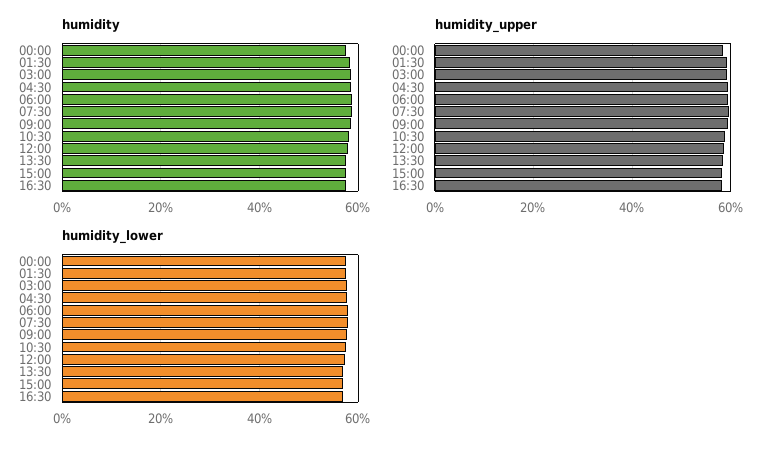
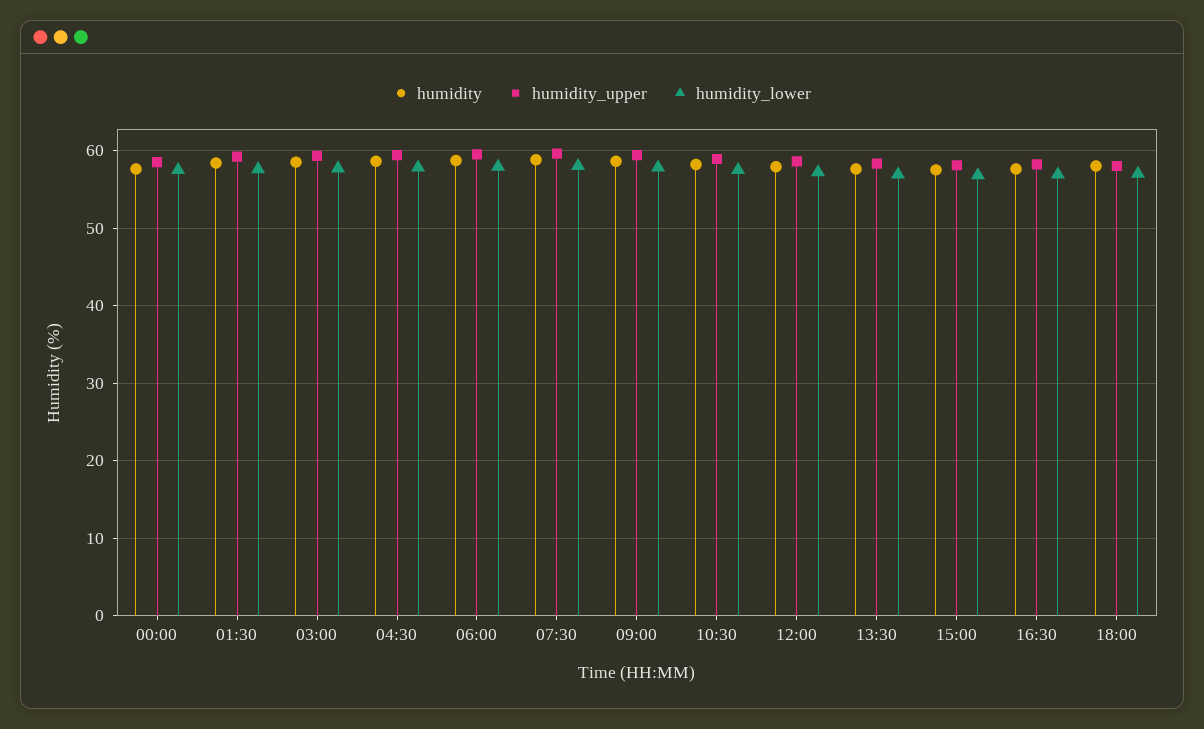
humidity, 18:00: none -> 58
humidity_upper, 18:00: none -> 58
humidity_lower, 18:00: none -> 57

